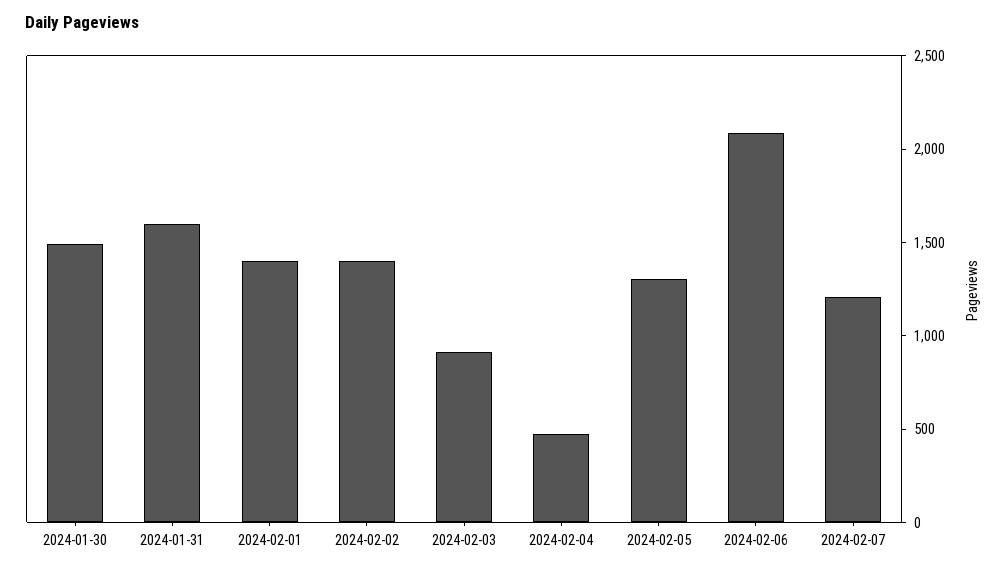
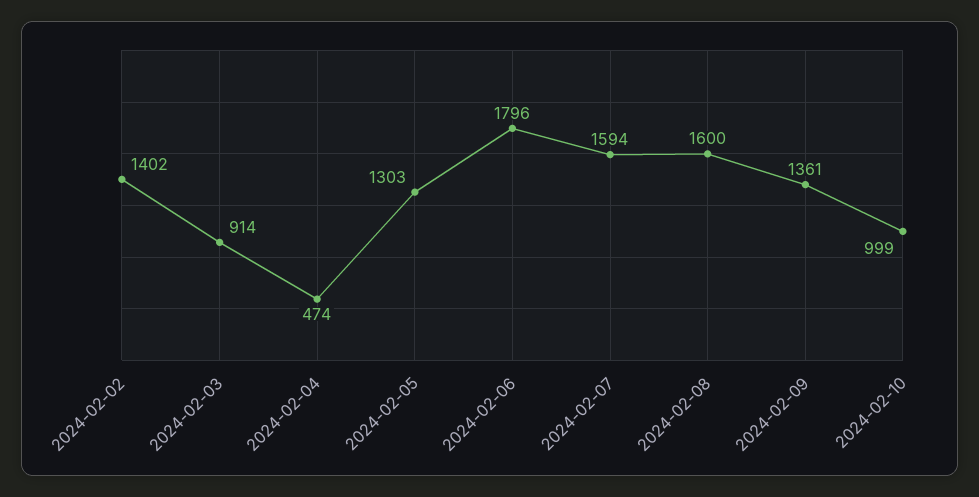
2024-01-30: 1500 -> none
2024-01-31: 1600 -> none
2024-02-01: 1400 -> none
2024-02-06: 2100 -> 1796
2024-02-07: 1200 -> 1594
2024-02-08: none -> 1600
2024-02-09: none -> 1361
2024-02-10: none -> 999

